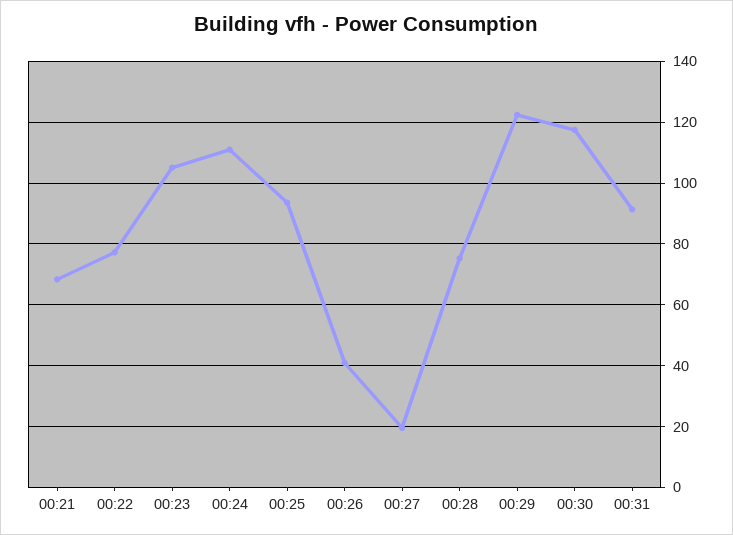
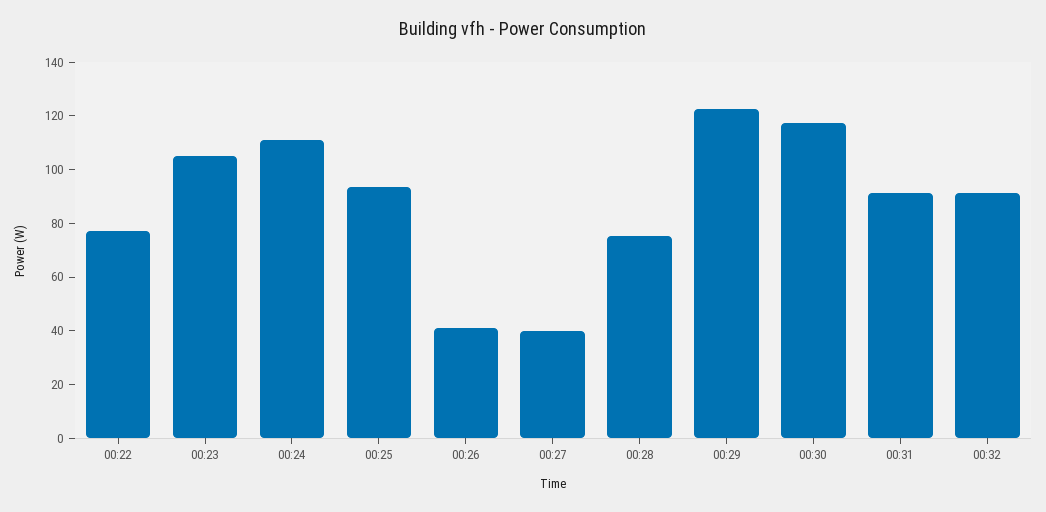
00:21: 68 -> none
00:27: 20 -> 40
00:32: none -> 90

